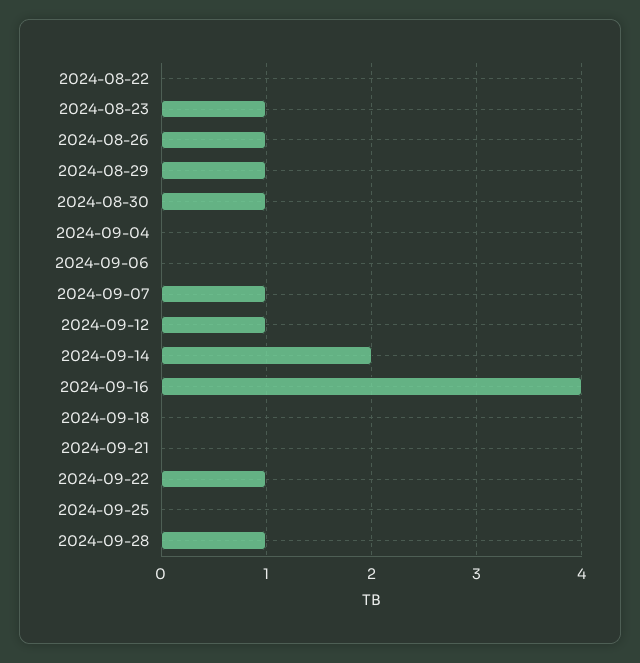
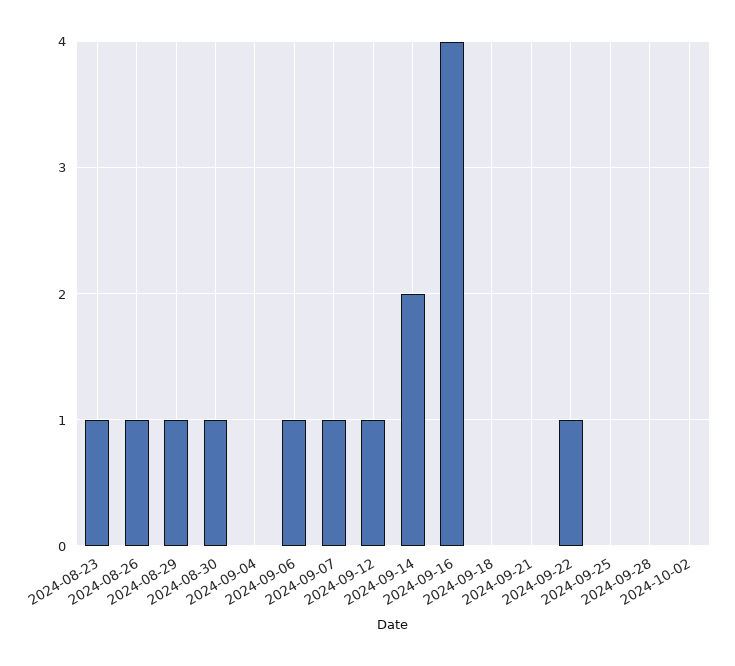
2024-08-22: 0 -> none
2024-09-06: 0 -> 1
2024-09-28: 1 -> 0
2024-10-02: none -> 0

